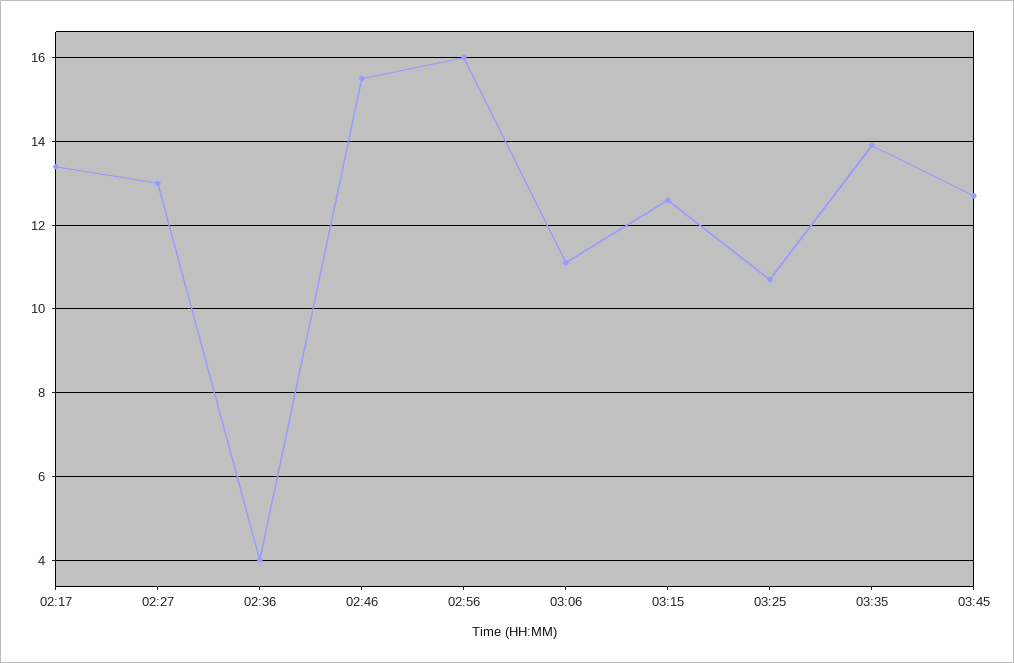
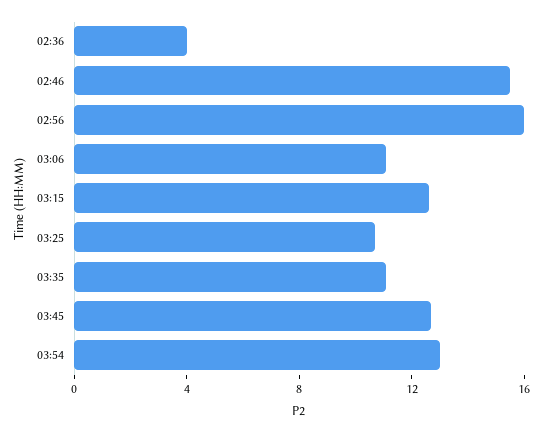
02:17: 13.5 -> none
02:27: 13 -> none
03:35: 14 -> 11
03:54: none -> 13

